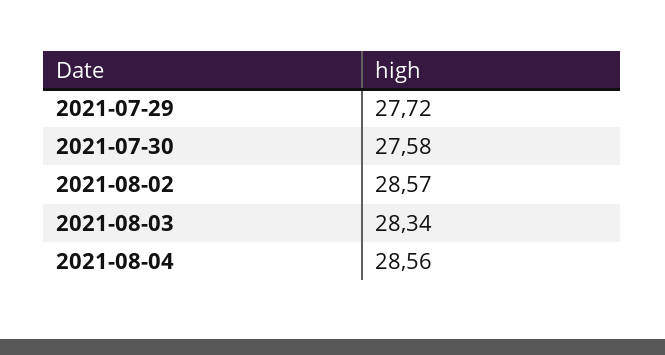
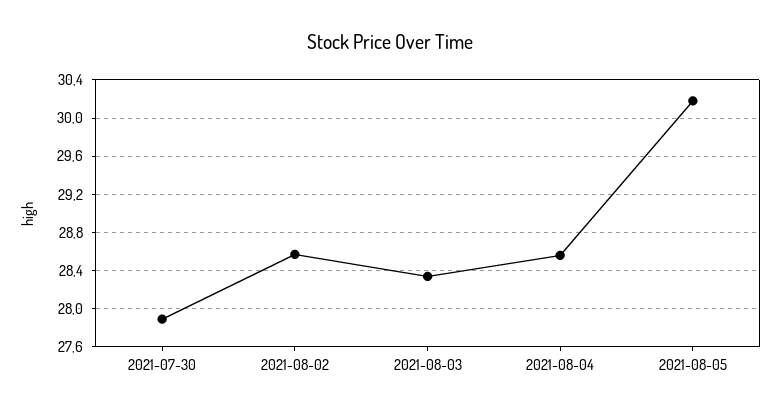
2021-07-29: 27.72 -> none
2021-07-30: 27.58 -> 27.9
2021-08-05: none -> 30.2

